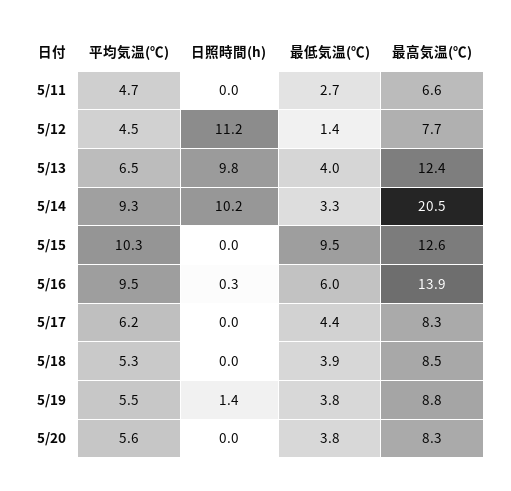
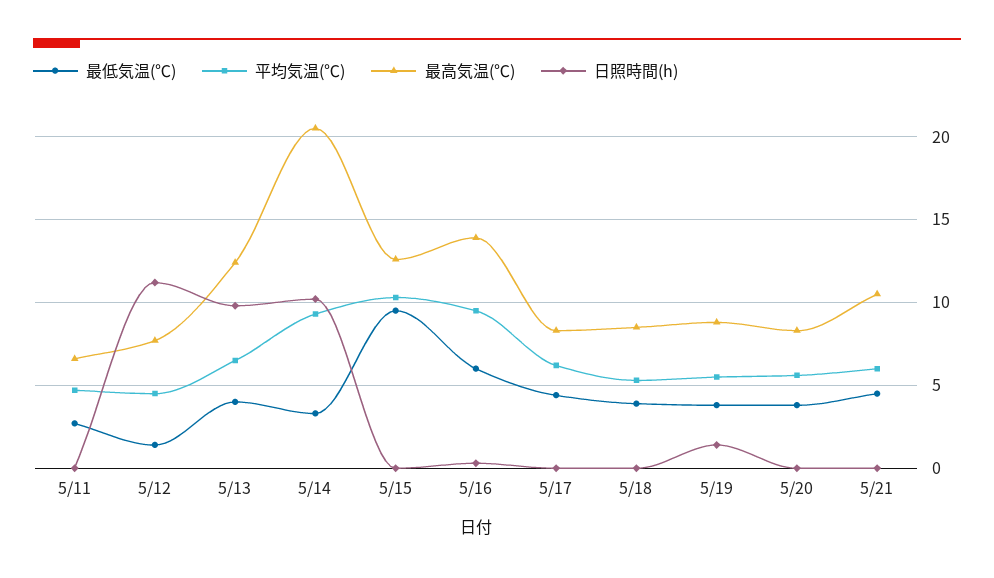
最低気温(℃), 5/21: none -> 4.5
平均気温(℃), 5/21: none -> 6
最高気温(℃), 5/21: none -> 10.5
日照時間(h), 5/21: none -> 0

